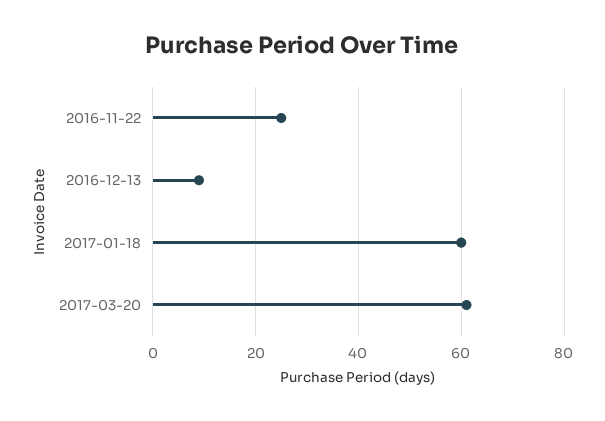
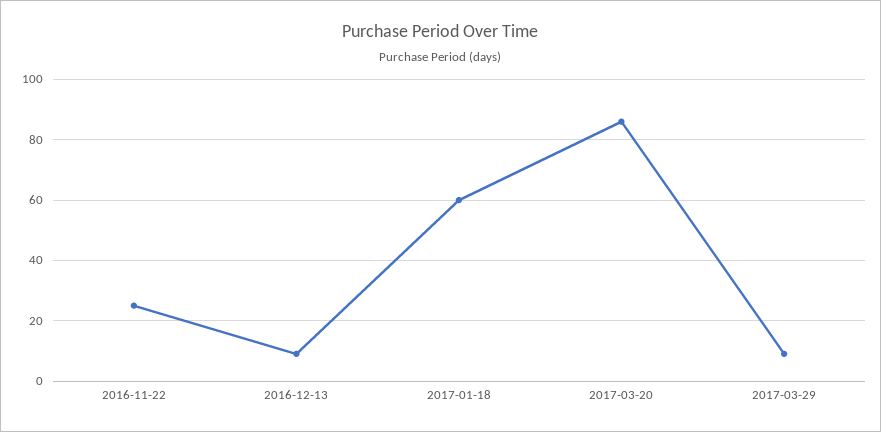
2017-03-20: 60 -> 85
2017-03-29: none -> 10

